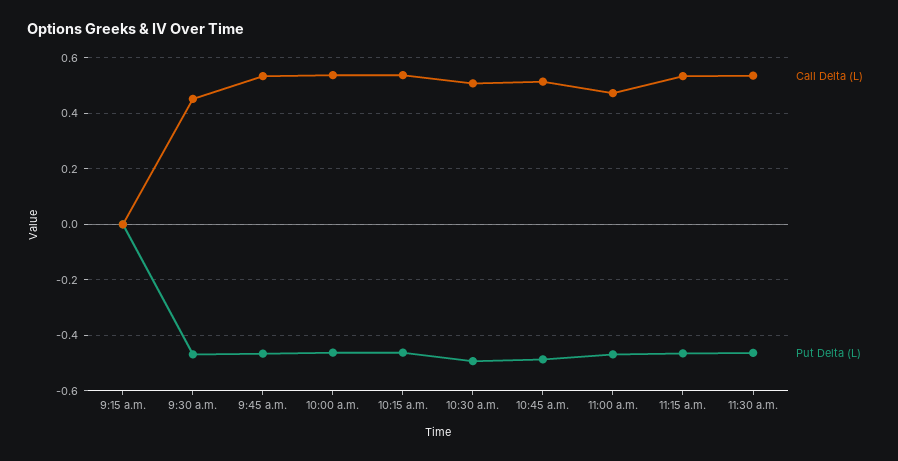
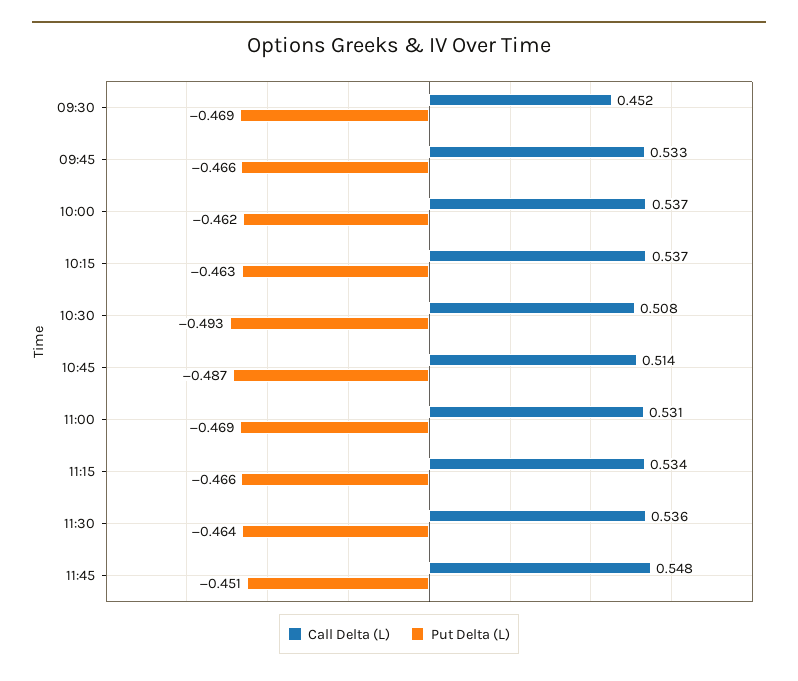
Call Delta (L), 9:15 a.m.: 0 -> none
Put Delta (L), 9:15 a.m.: 0 -> none
Call Delta (L), 11:00 a.m.: 0.475 -> 0.531
Call Delta (L), 11:45: none -> 0.548
Put Delta (L), 11:45: none -> -0.451

